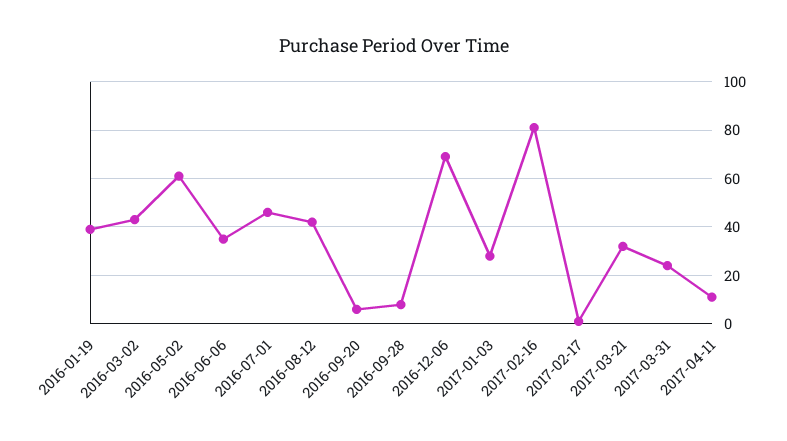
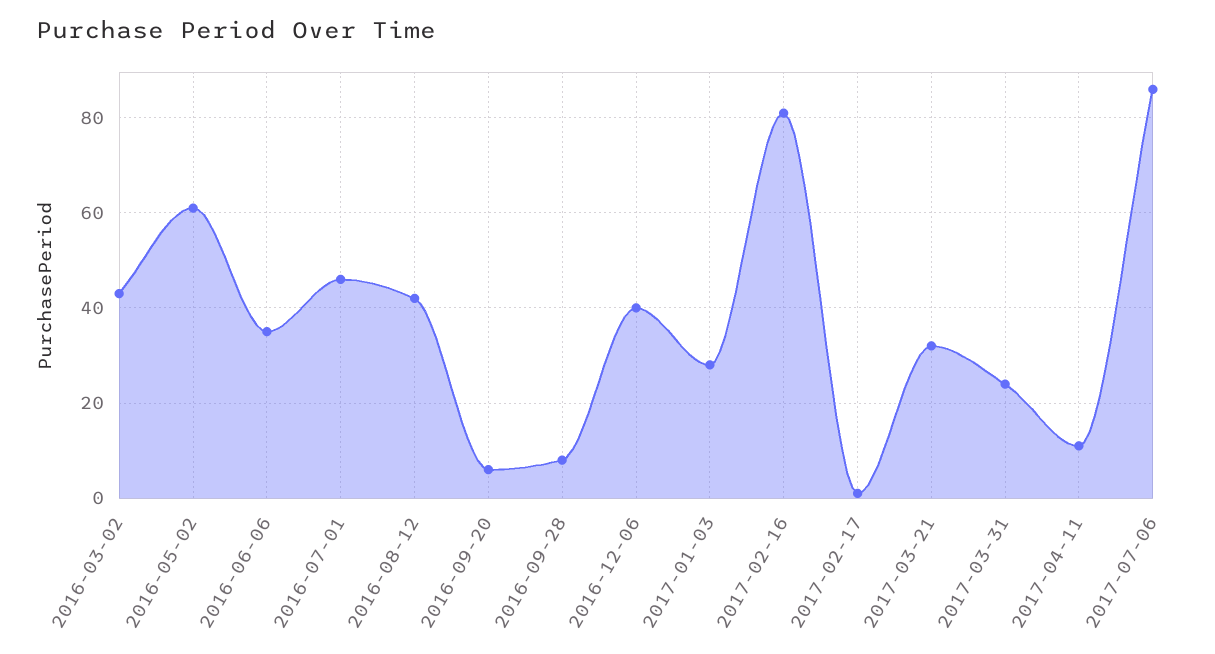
2016-01-19: 40 -> none
2016-12-06: 70 -> 40
2017-07-06: none -> 85

